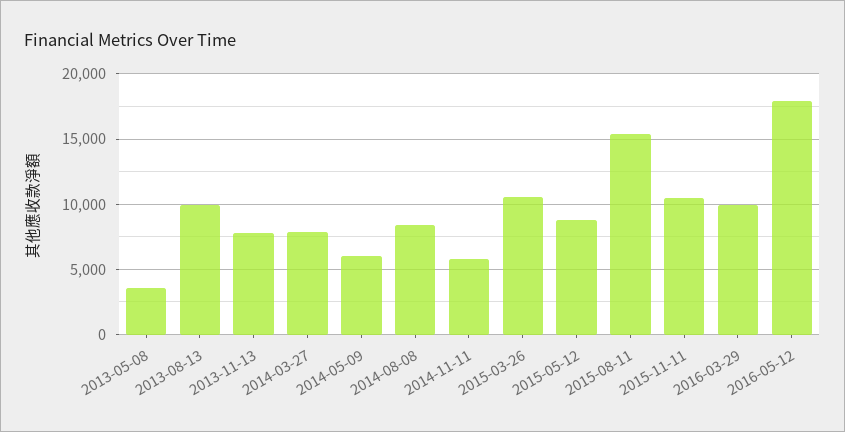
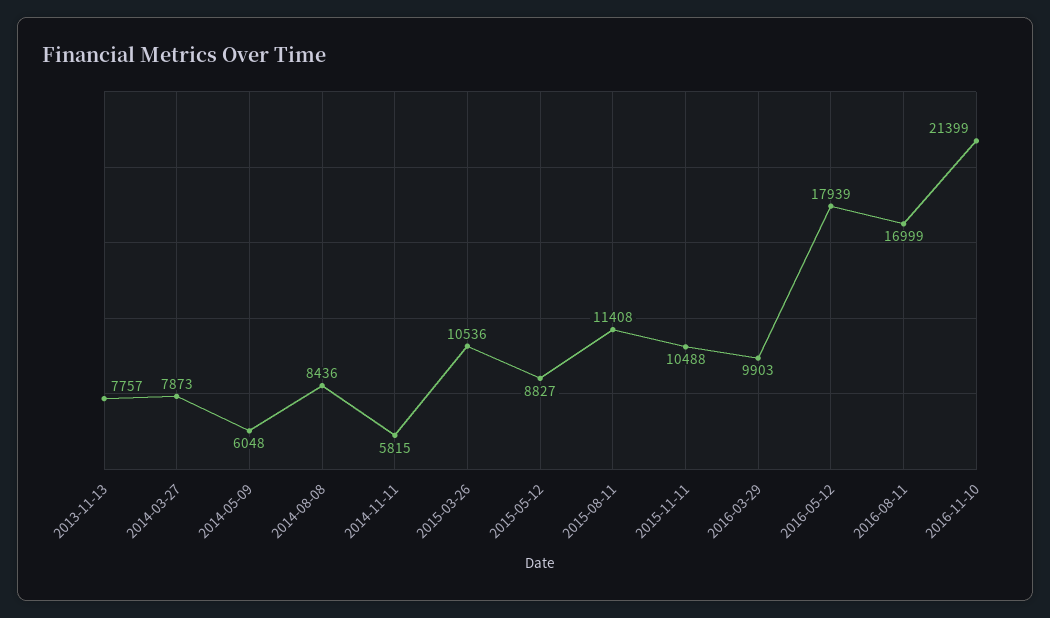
2013-05-08: 3500 -> none
2013-08-13: 10000 -> none
2015-08-11: 15500 -> 11408
2016-08-11: none -> 16999
2016-11-10: none -> 21399

